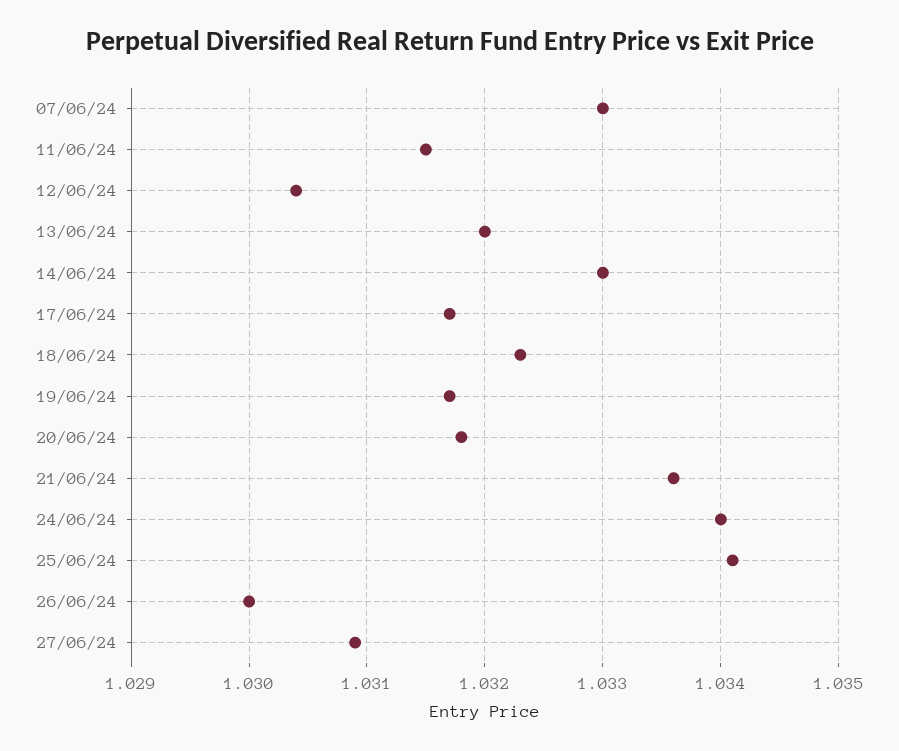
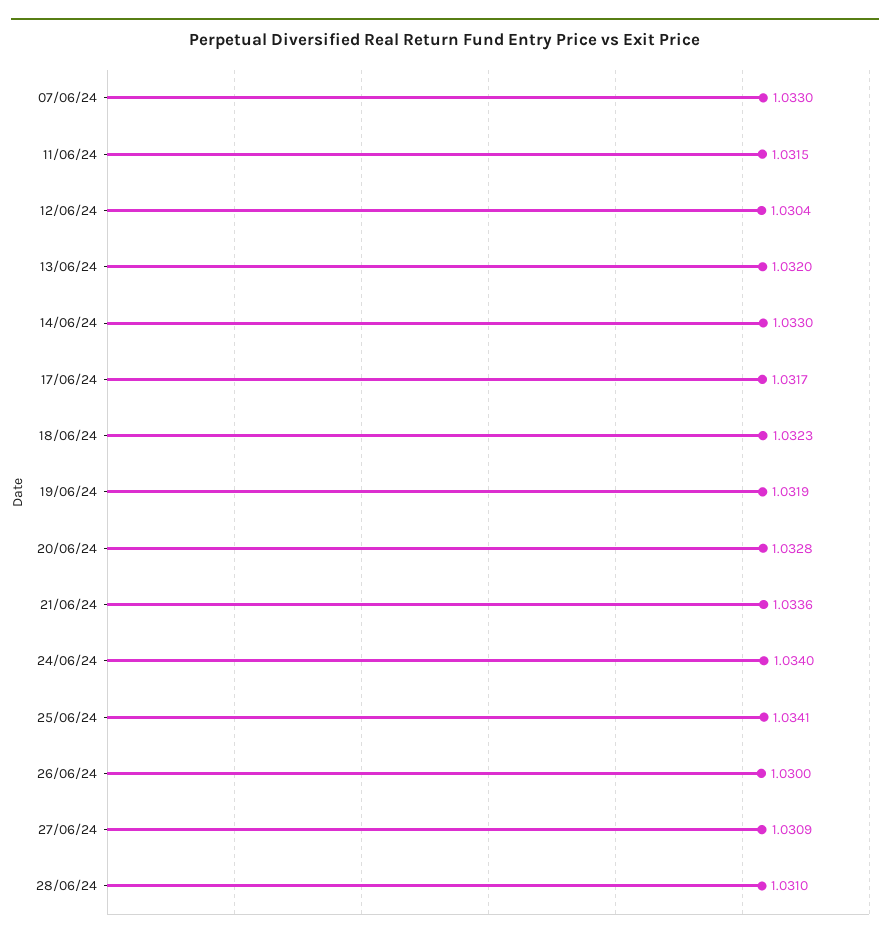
19/06/24: 1.0317 -> 1.0319
20/06/24: 1.0318 -> 1.0328
28/06/24: none -> 1.031

